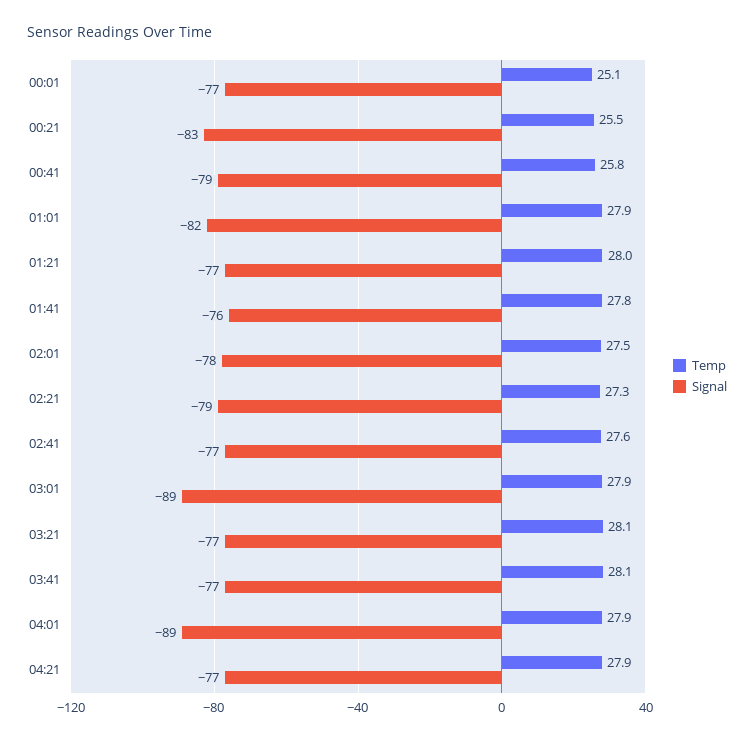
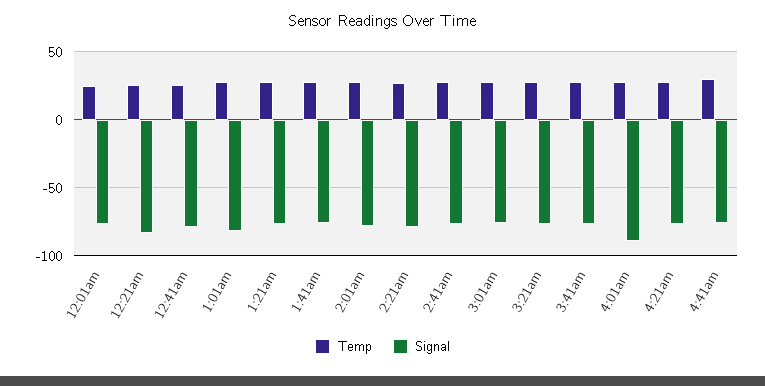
Signal, 03:01: -89 -> -75
Temp, 4:41am: none -> 30
Signal, 4:41am: none -> -75

